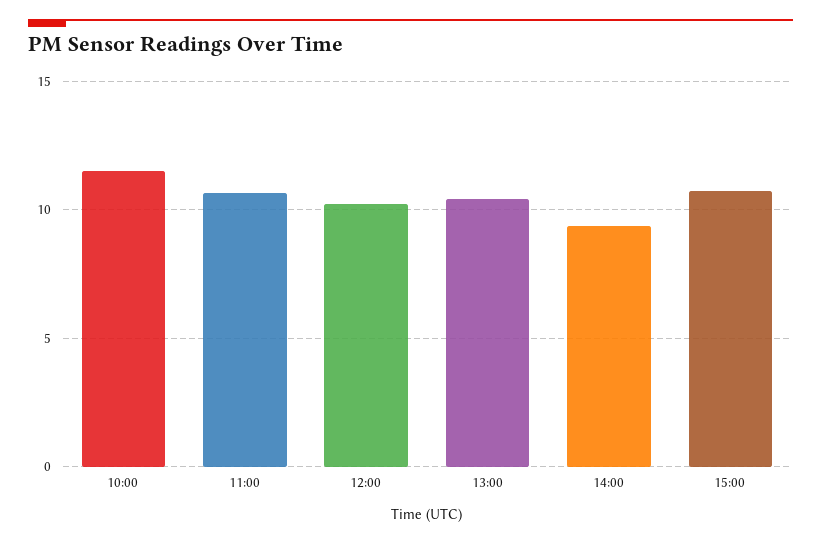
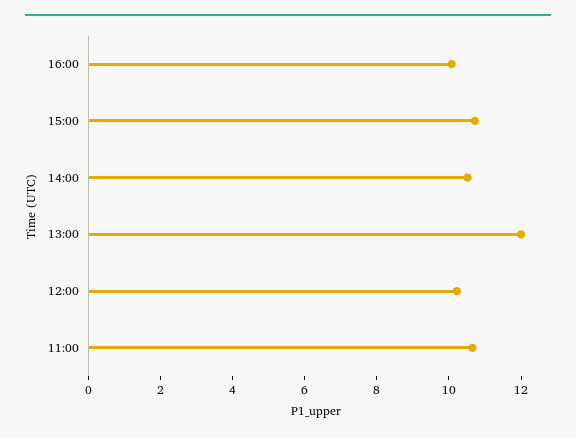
10:00: 11.5 -> none
13:00: 10.5 -> 12
14:00: 9.5 -> 10.5
16:00: none -> 10

